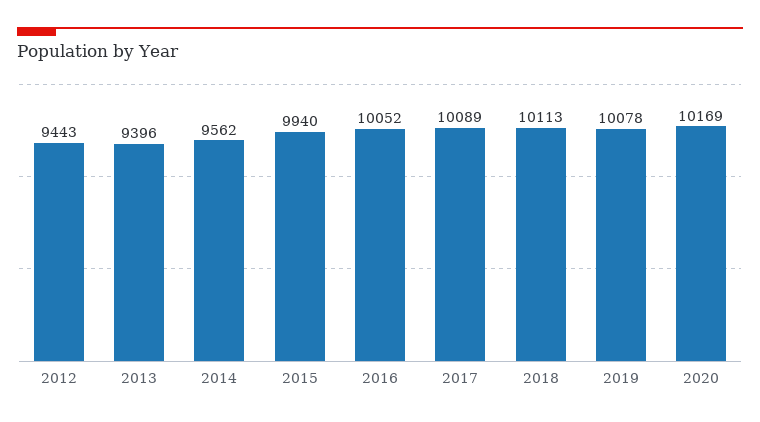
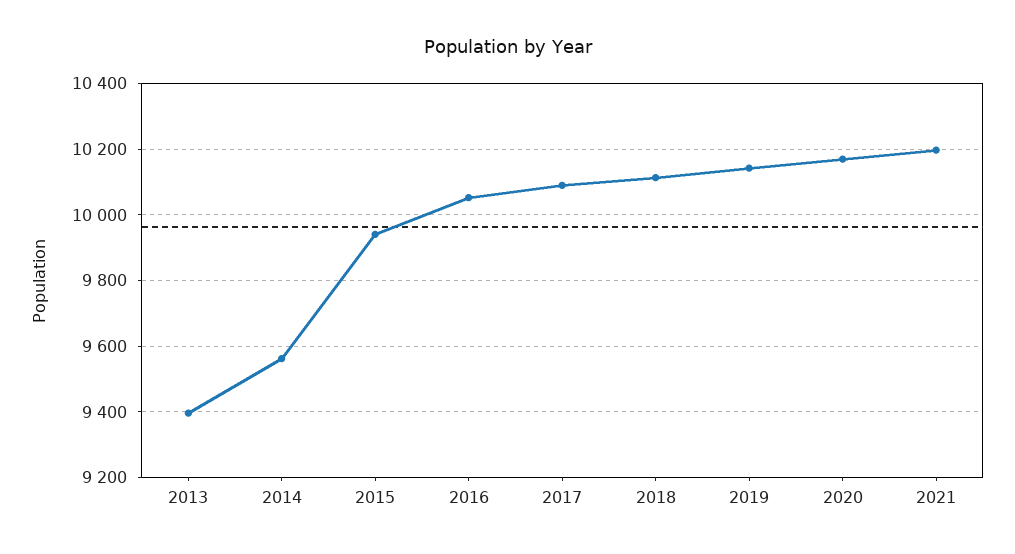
2012: 9443 -> none
2019: 10078 -> 10140
2021: none -> 10200

